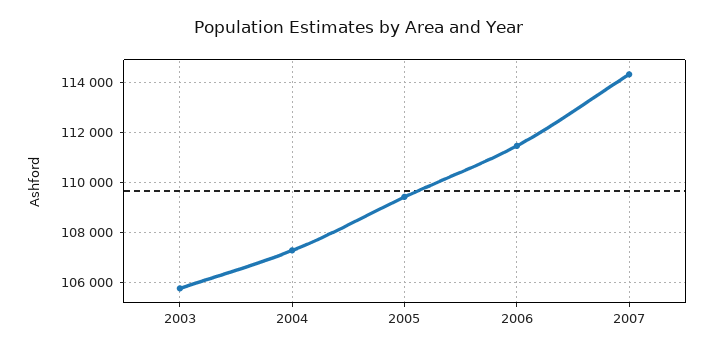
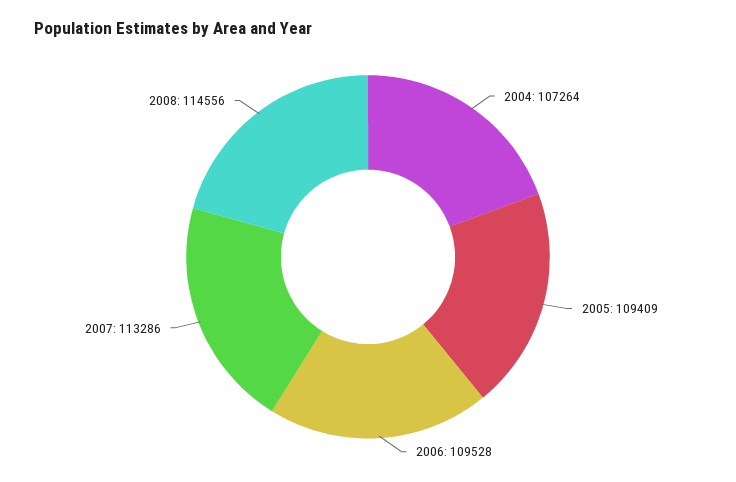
2003: 105750 -> none
2006: 111500 -> 109528
2007: 114250 -> 113286
2008: none -> 114556

